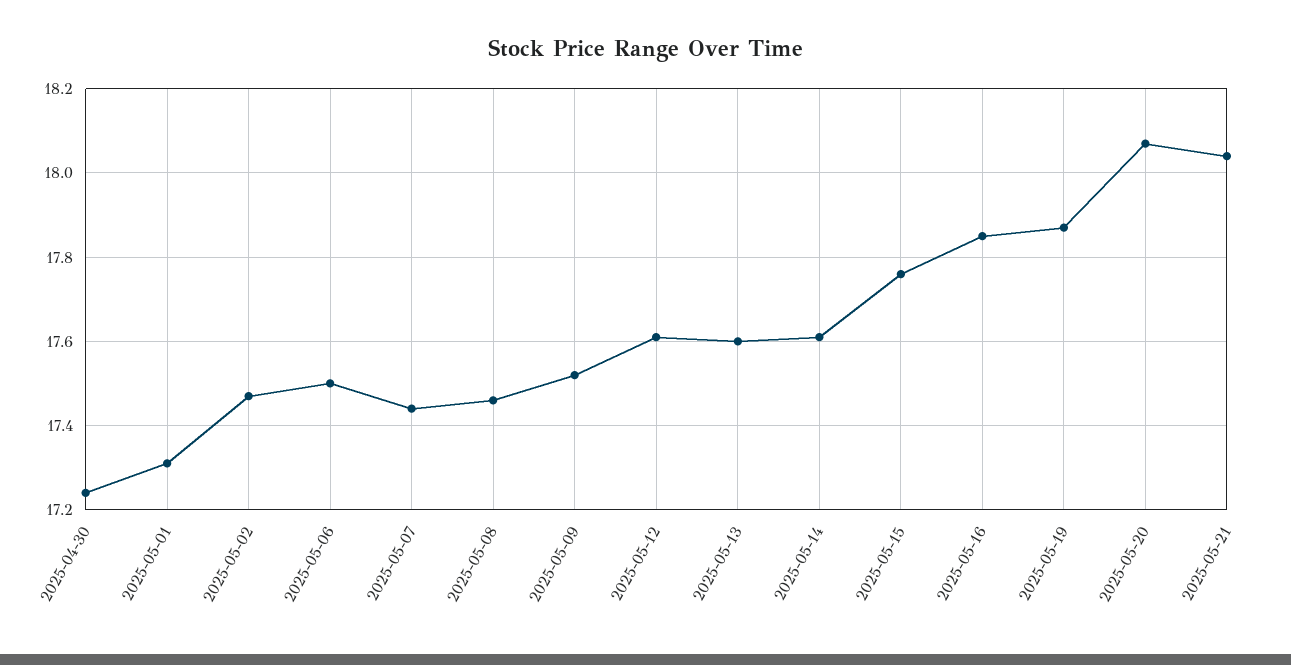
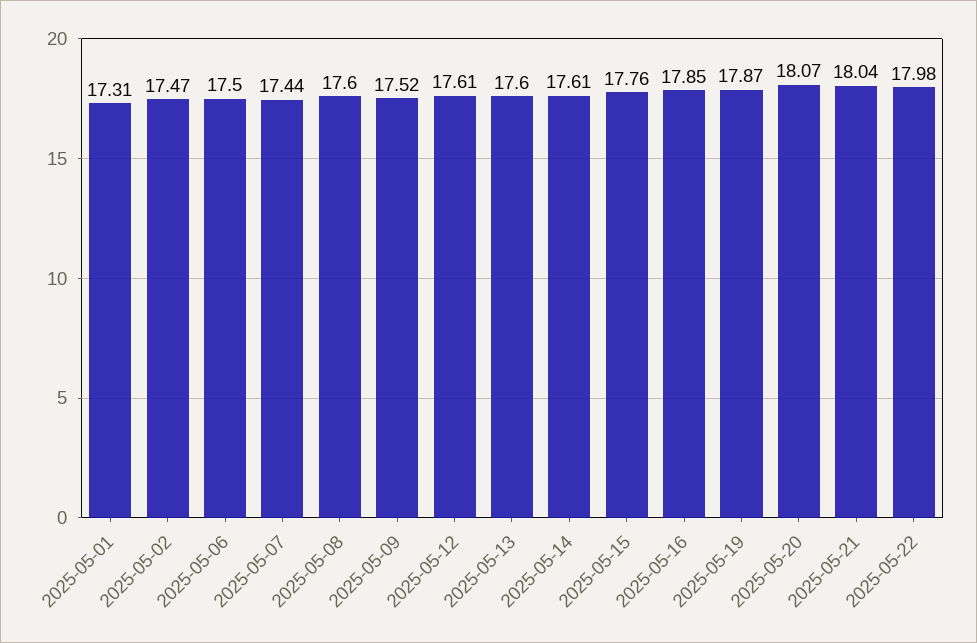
2025-04-30: 17.25 -> none
2025-05-08: 17.45 -> 17.6
2025-05-22: none -> 17.98

